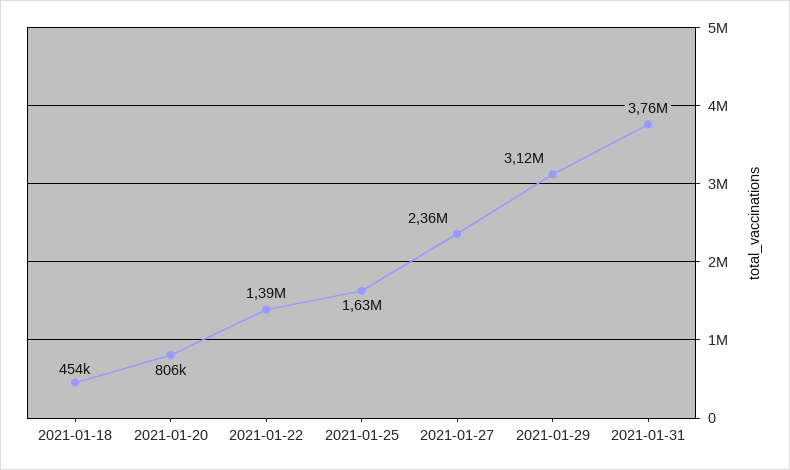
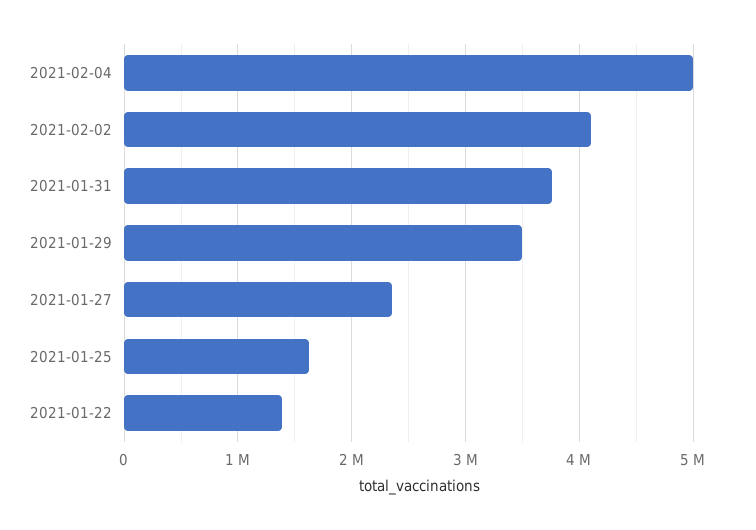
2021-01-18: 454000 -> none
2021-01-20: 806000 -> none
2021-01-29: 3120000 -> 3500000
2021-02-04: none -> 5000000
2021-02-02: none -> 4100000

